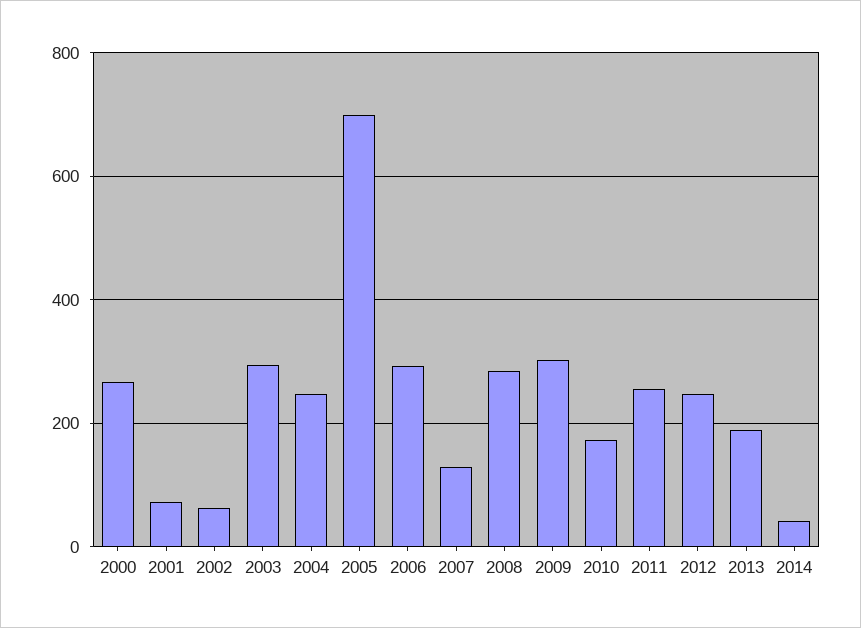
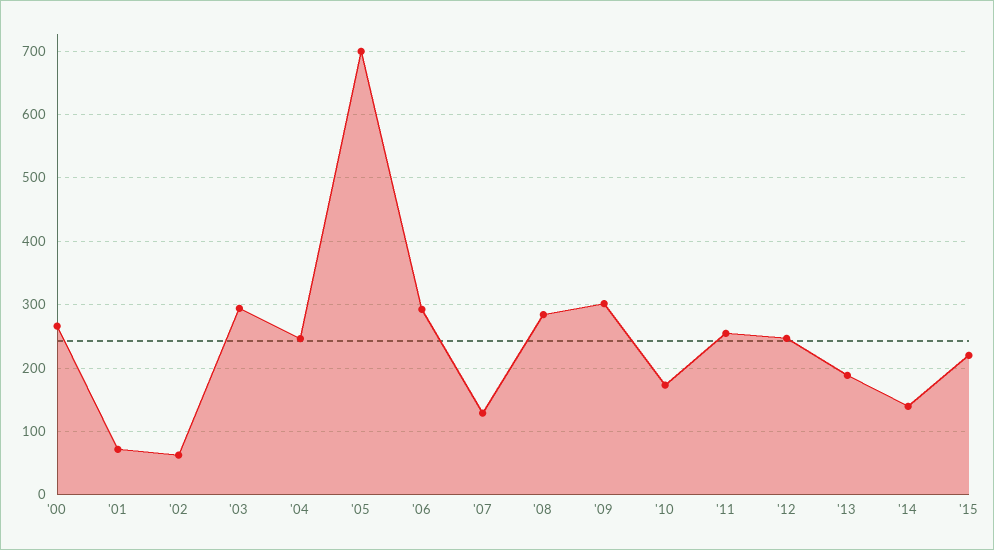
2014: 40 -> 140
'15: none -> 220

